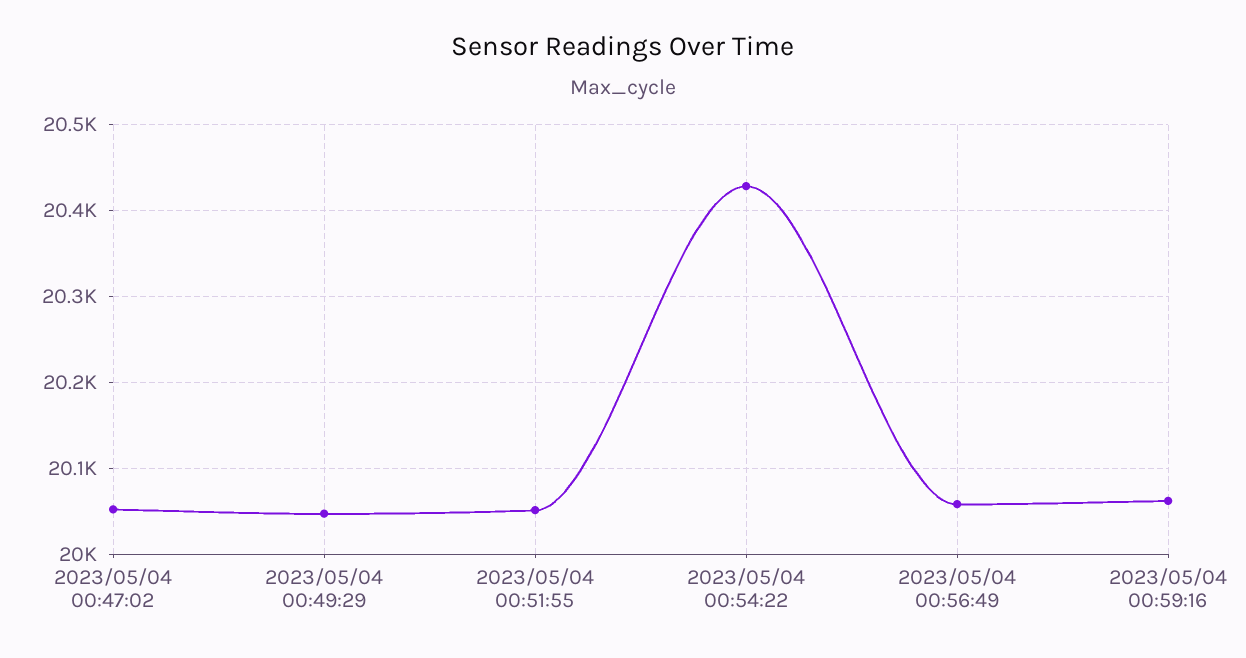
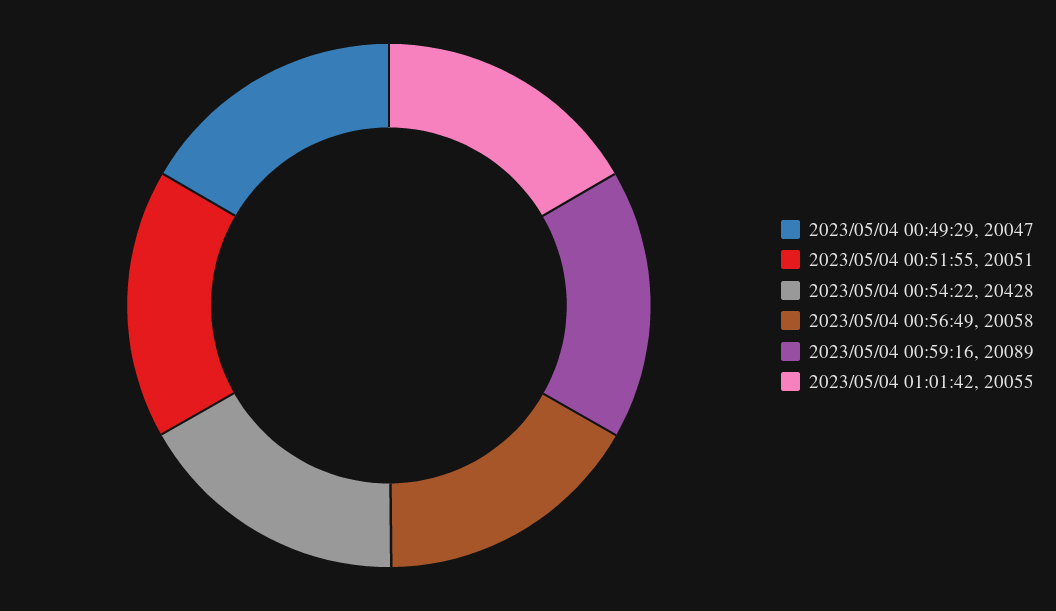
2023/05/04 00:47:02: 20050 -> none
2023/05/04 00:59:16: 20060 -> 20089
2023/05/04 01:01:42: none -> 20055

